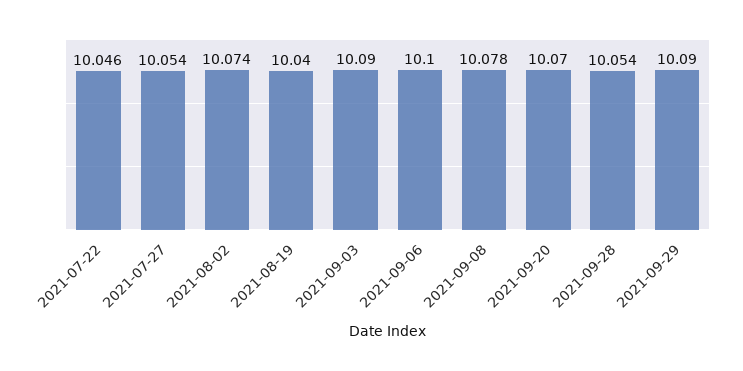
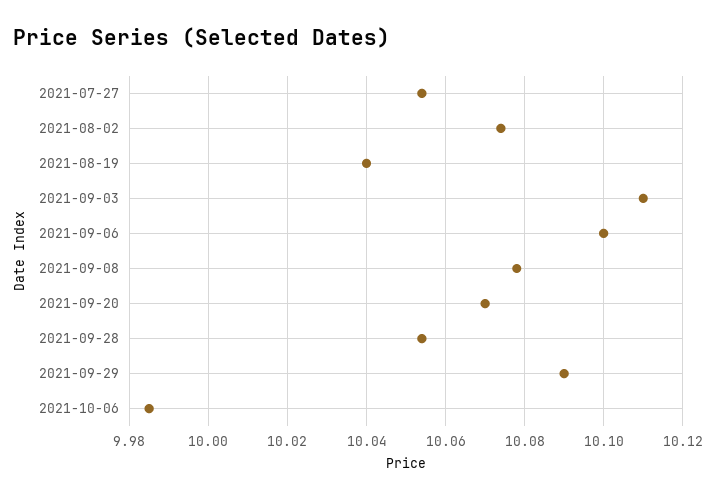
2021-07-22: 10.046 -> none
2021-09-03: 10.09 -> 10.11
2021-10-06: none -> 9.985

